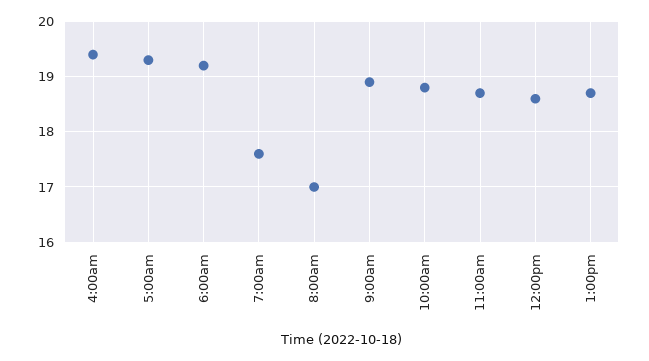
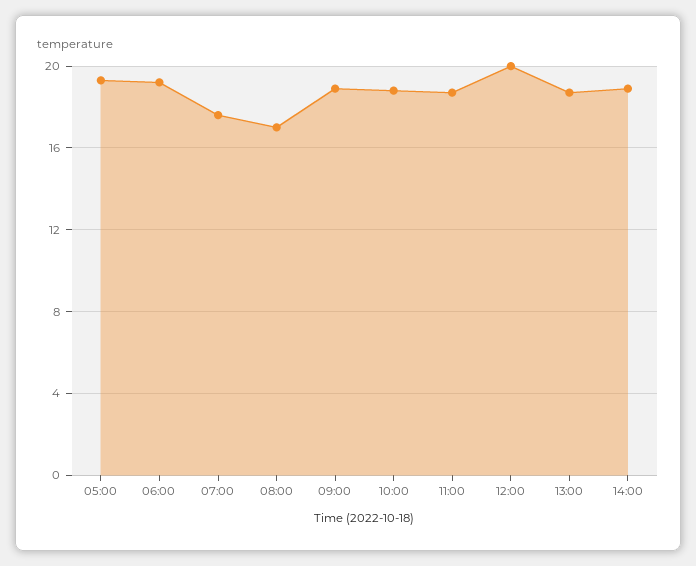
4:00am: 19.5 -> none
12:00pm: 18.5 -> 20
14:00: none -> 19

